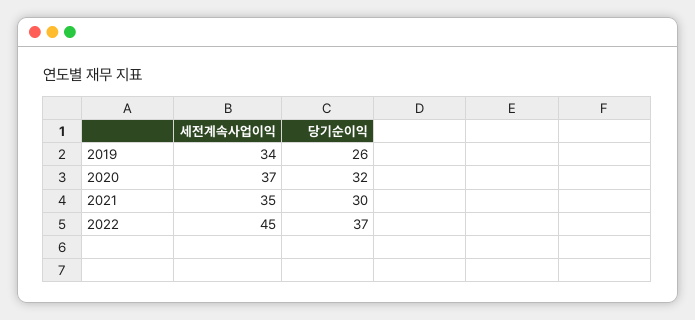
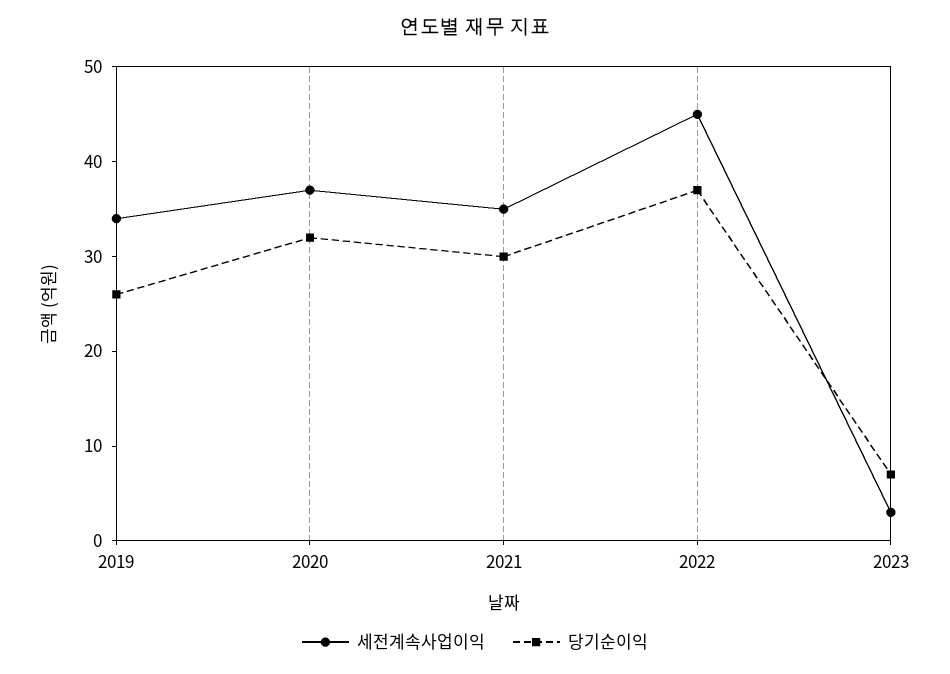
세전계속사업이익, 2023: none -> 3
당기순이익, 2023: none -> 7

